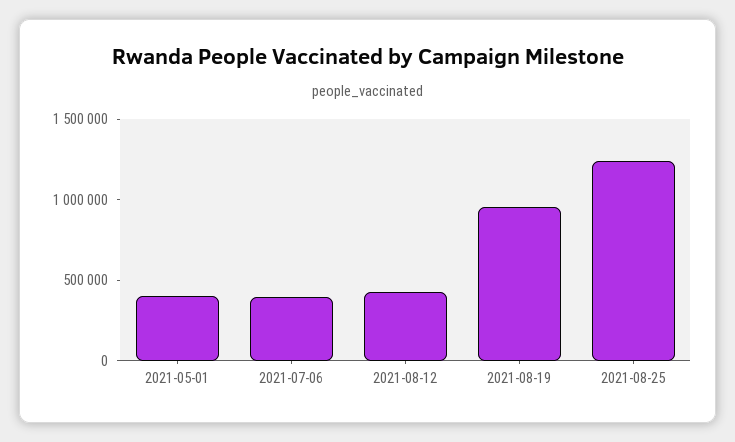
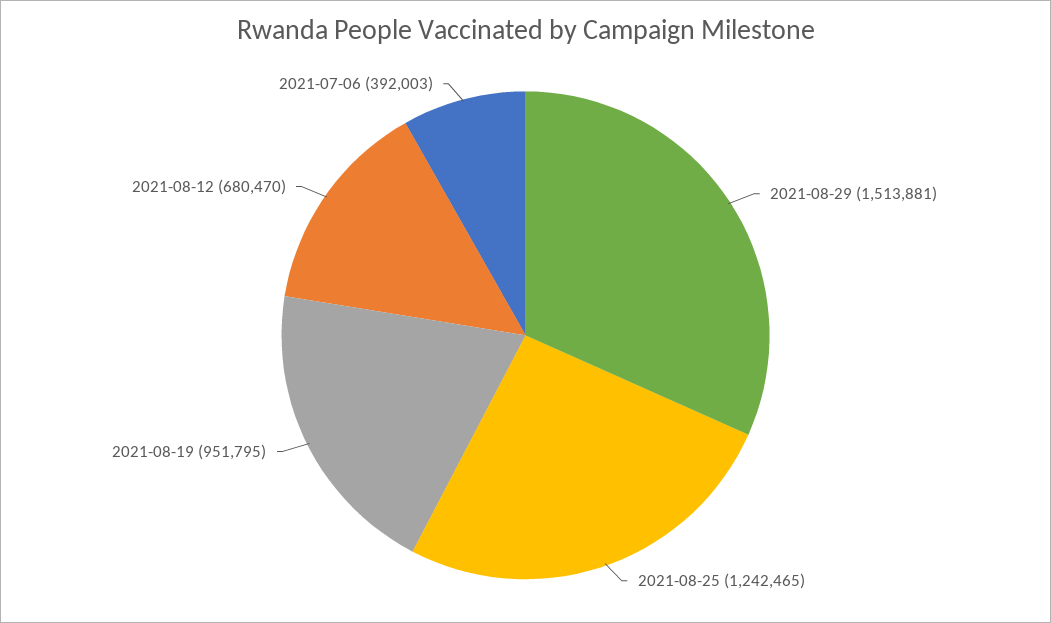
2021-05-01: 400000 -> none
2021-08-12: 400000 -> 680470
2021-08-29: none -> 1513881

